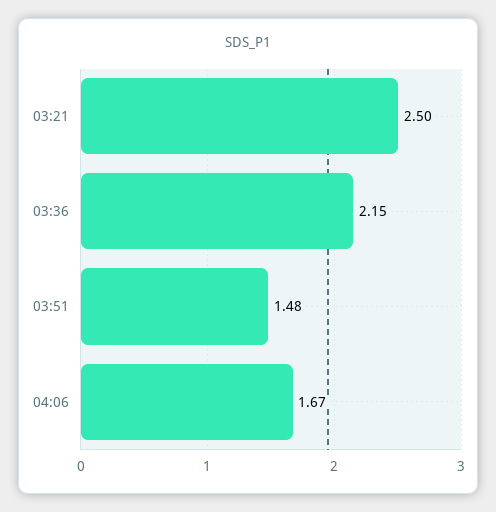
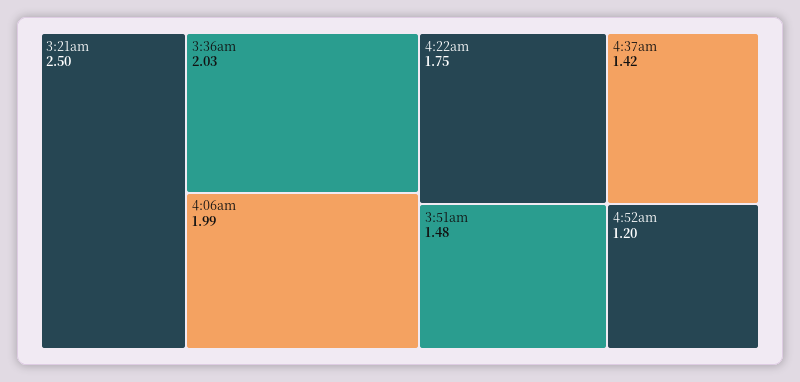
03:36: 2.15 -> 2.03
04:06: 1.67 -> 1.99
4:22am: none -> 1.75
4:37am: none -> 1.42
4:52am: none -> 1.2

